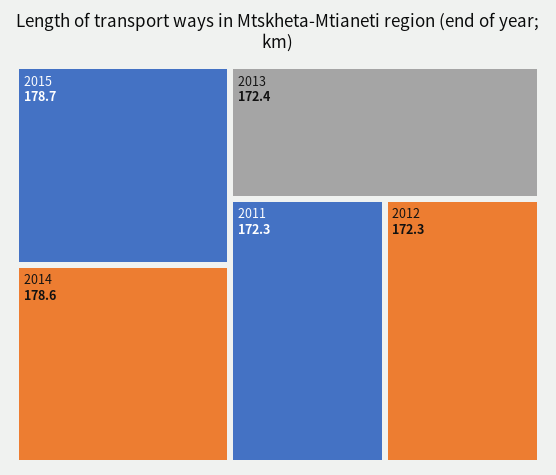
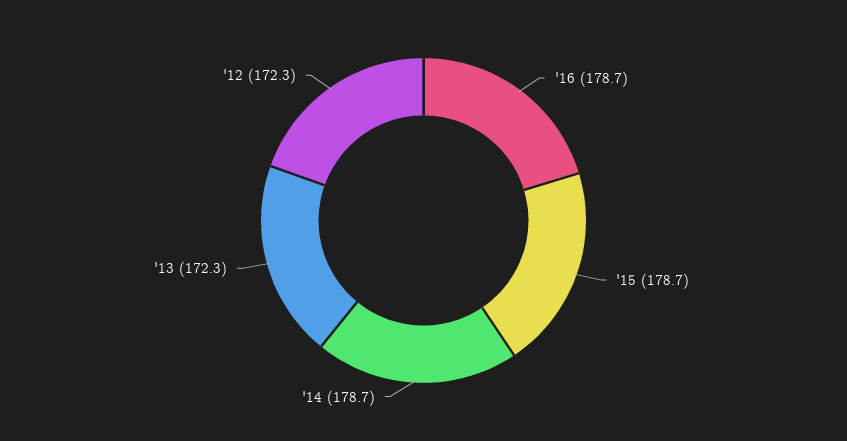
2014: 178.6 -> 178.7
2013: 172.4 -> 172.3
2011: 172.3 -> none
'16: none -> 178.7

